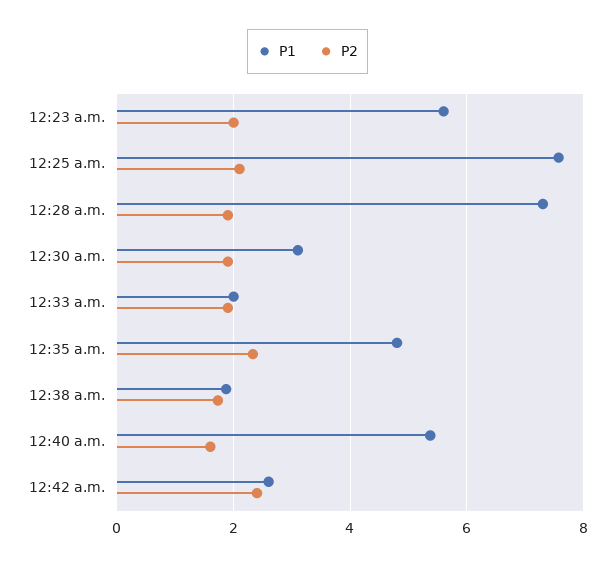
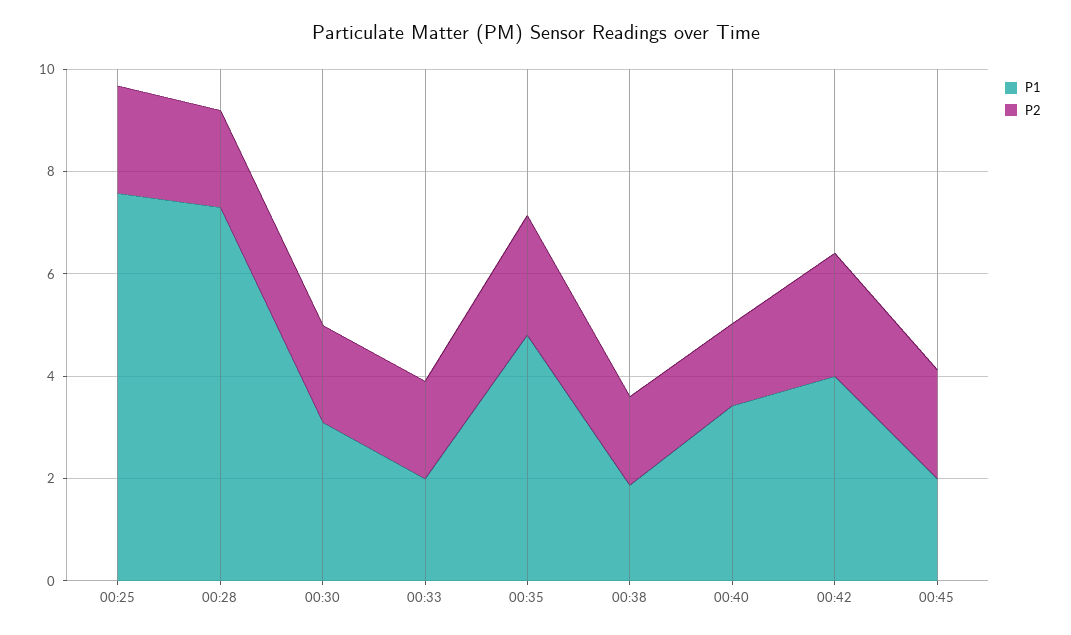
P1, 12:23 a.m.: 5.6 -> none
P2, 12:23 a.m.: 2 -> none
P1, 12:40 a.m.: 5.4 -> 3.5
P1, 12:42 a.m.: 2.6 -> 4
P1, 00:45: none -> 2
P2, 00:45: none -> 2

